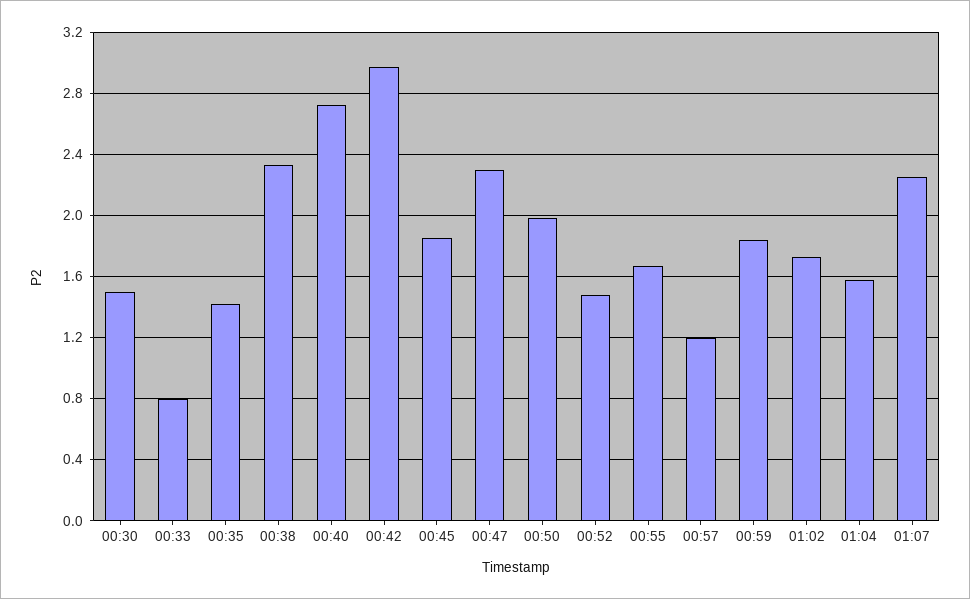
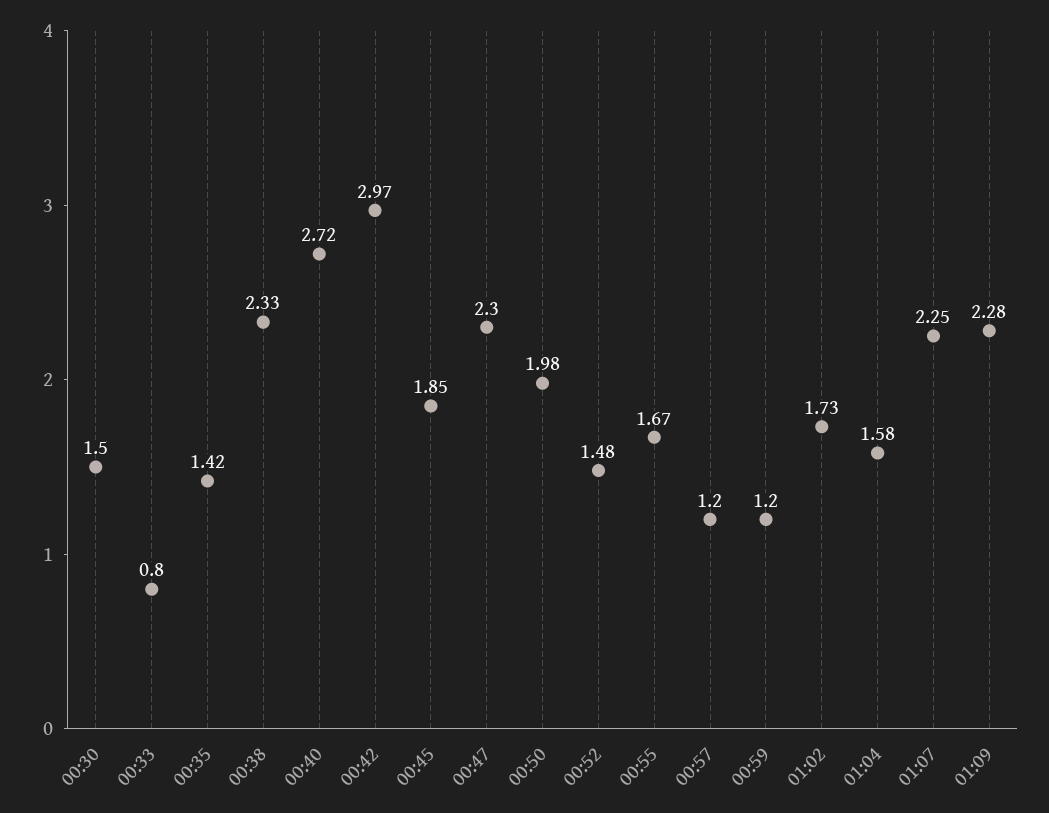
00:59: 1.85 -> 1.2
01:09: none -> 2.28

